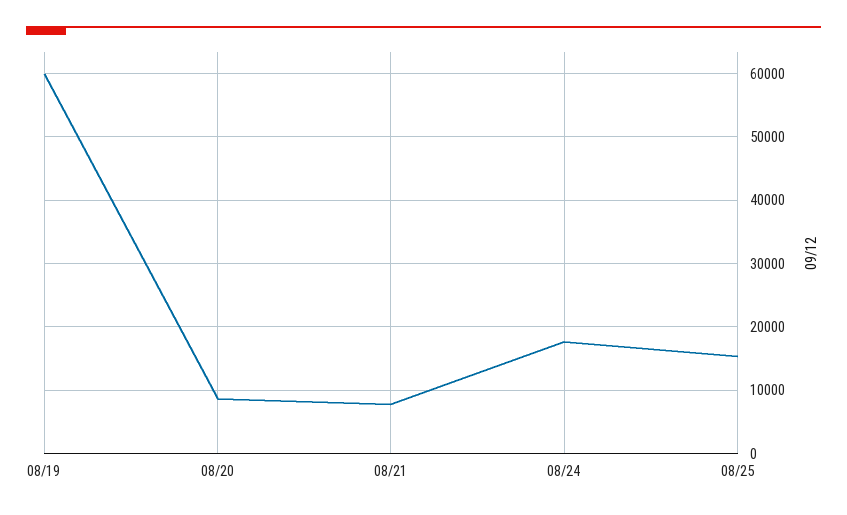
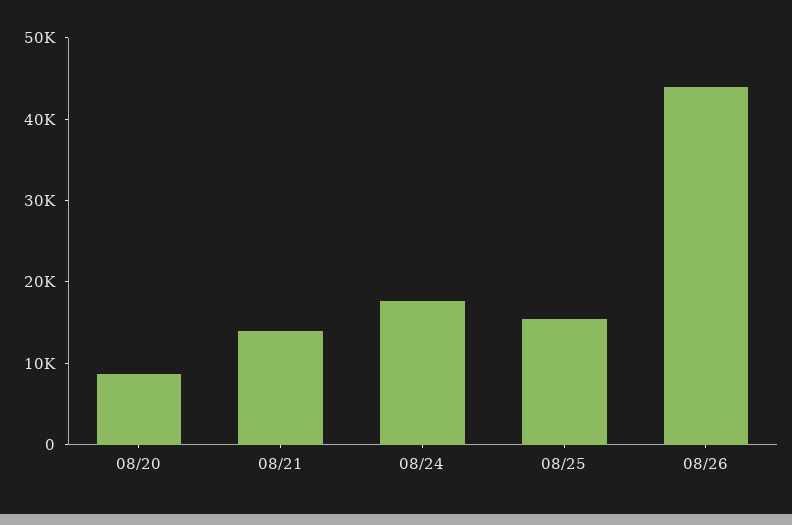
08/19: 60000 -> none
08/21: 8000 -> 14000
08/26: none -> 44000

